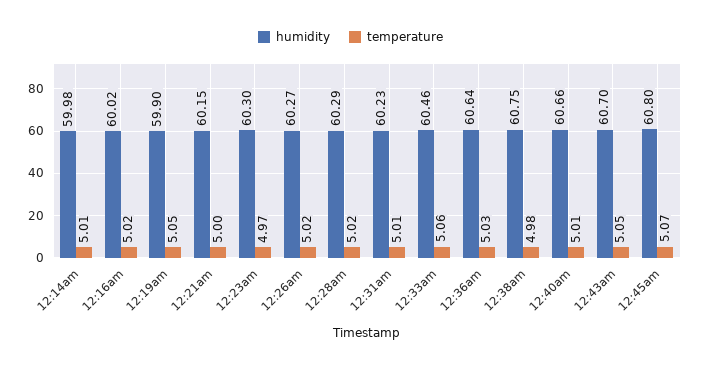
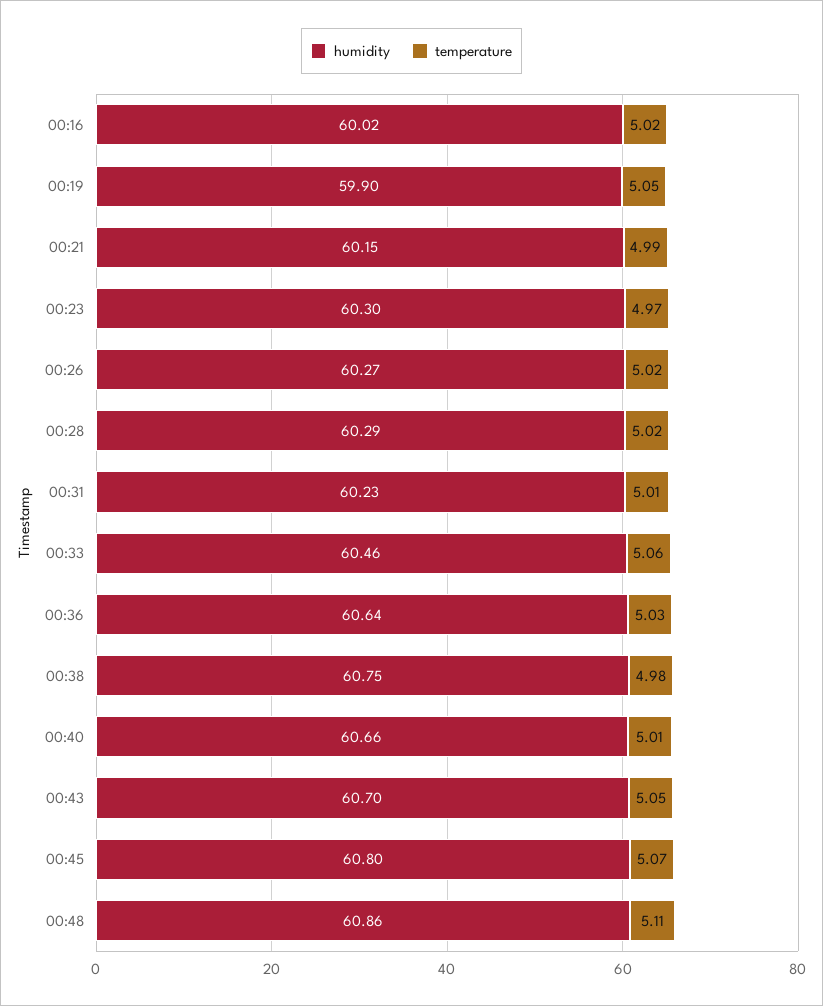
humidity, 12:14am: 59.98 -> none
temperature, 12:14am: 5.01 -> none
temperature, 12:21am: 5 -> 4.99
humidity, 00:48: none -> 60.86
temperature, 00:48: none -> 5.11

